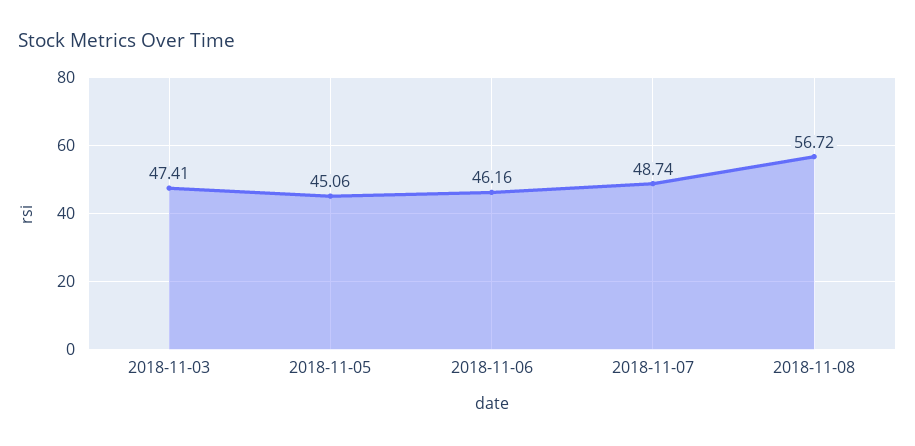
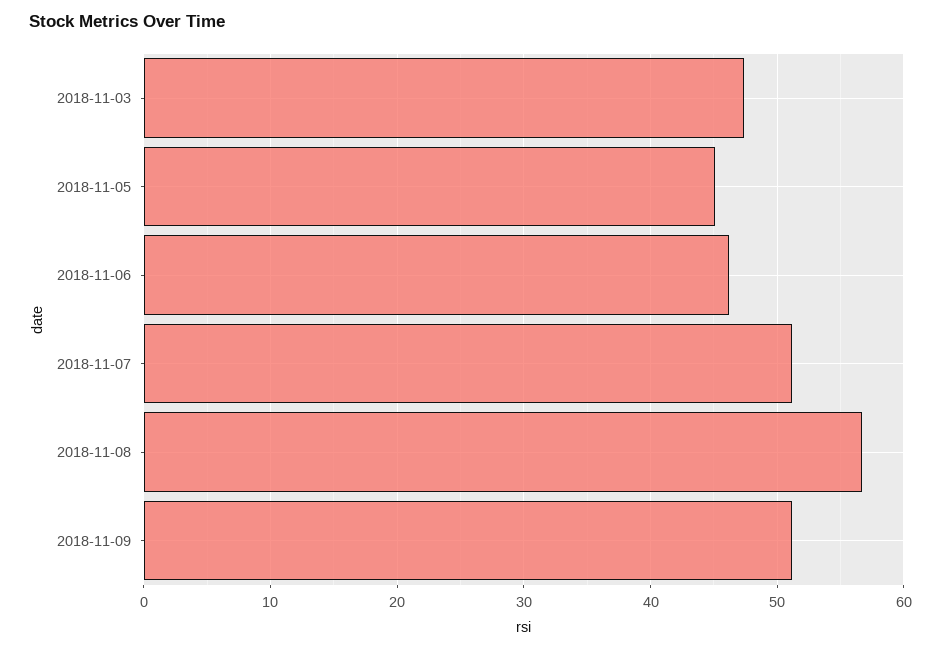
2018-11-07: 48.74 -> 51
2018-11-09: none -> 51

